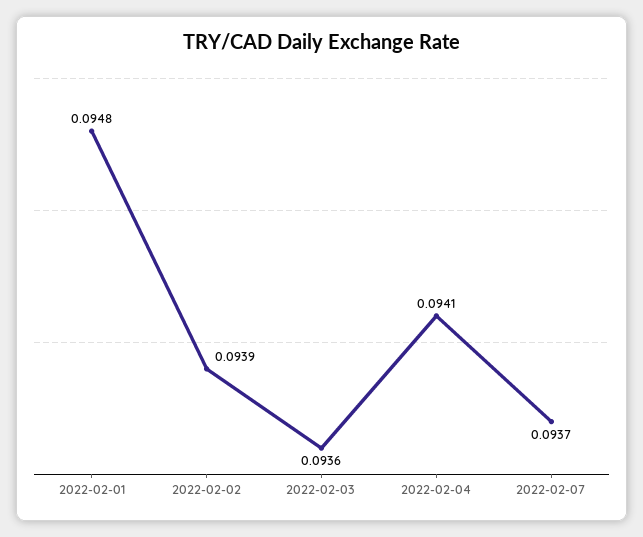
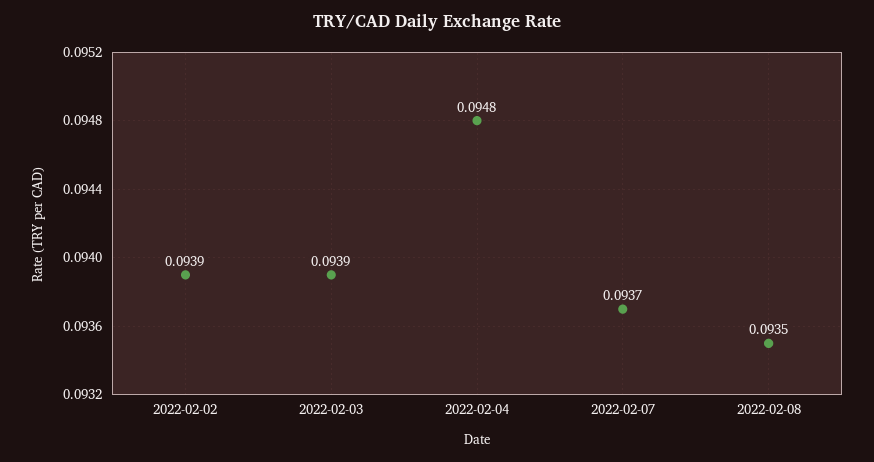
2022-02-01: 0.0948 -> none
2022-02-03: 0.0936 -> 0.0939
2022-02-04: 0.0941 -> 0.0948
2022-02-08: none -> 0.0935

